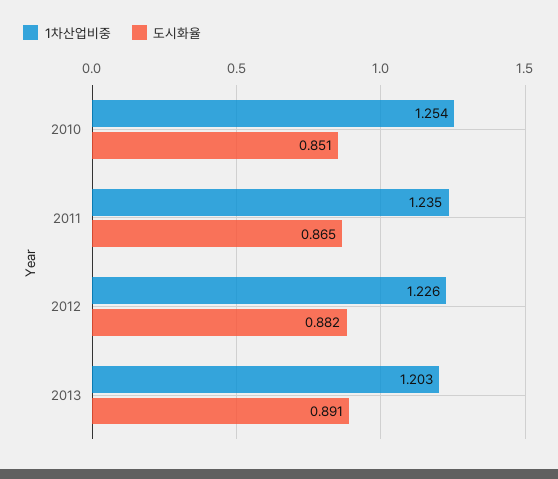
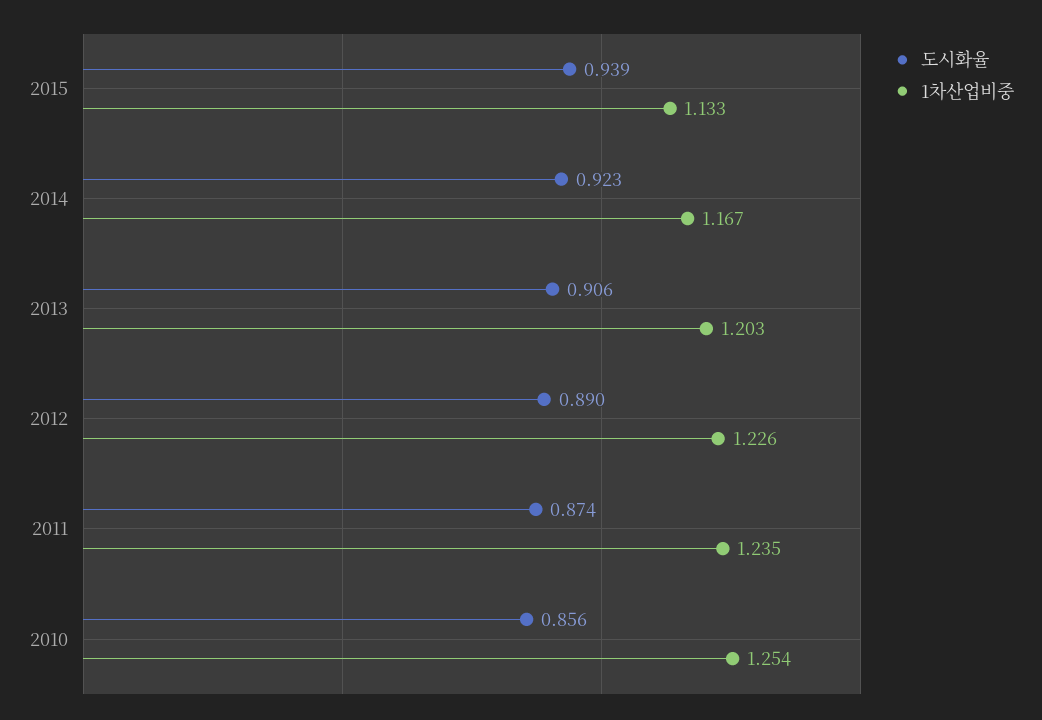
도시화율, 2010: 0.851 -> 0.856
도시화율, 2011: 0.865 -> 0.874
도시화율, 2012: 0.882 -> 0.89
도시화율, 2013: 0.891 -> 0.906
도시화율, 2015: none -> 0.939
1차산업비중, 2015: none -> 1.133
도시화율, 2014: none -> 0.923
1차산업비중, 2014: none -> 1.167

